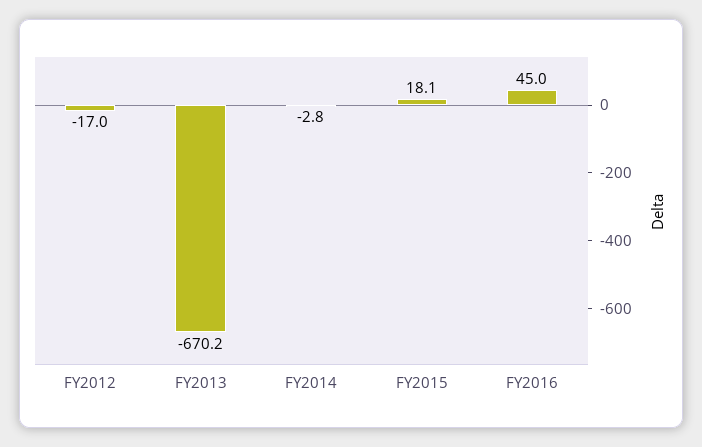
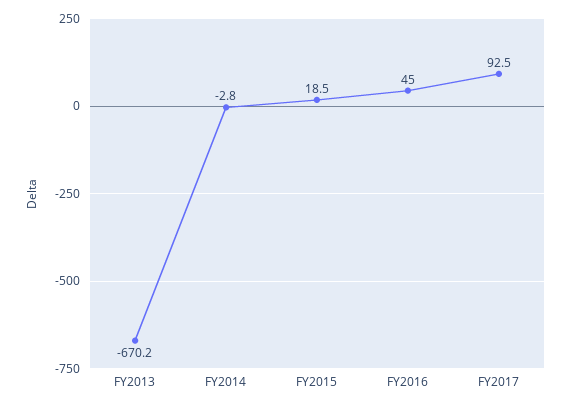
FY2012: -17 -> none
FY2015: 18.1 -> 18.5
FY2017: none -> 92.5

